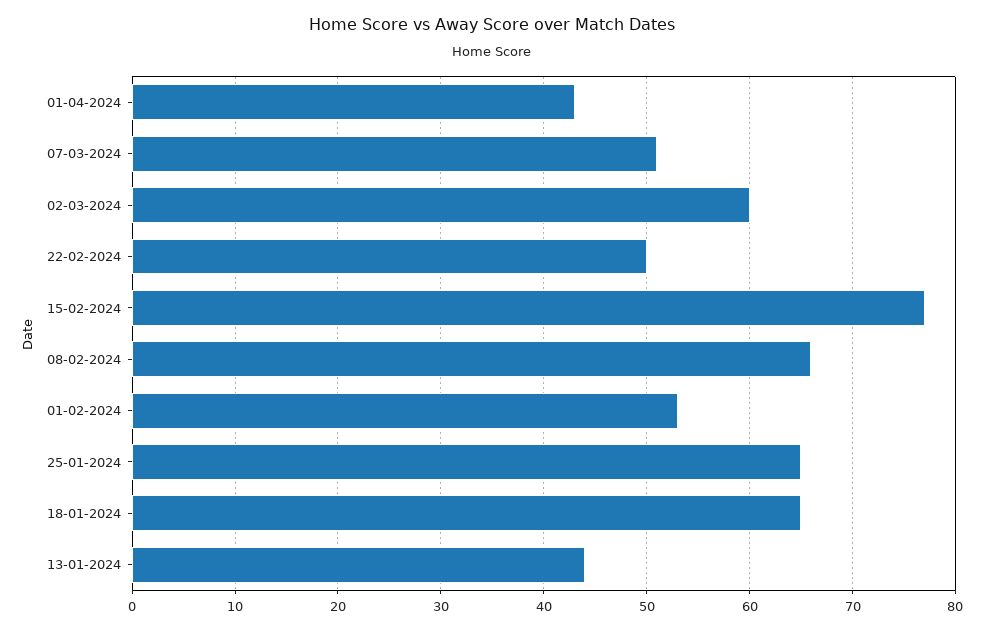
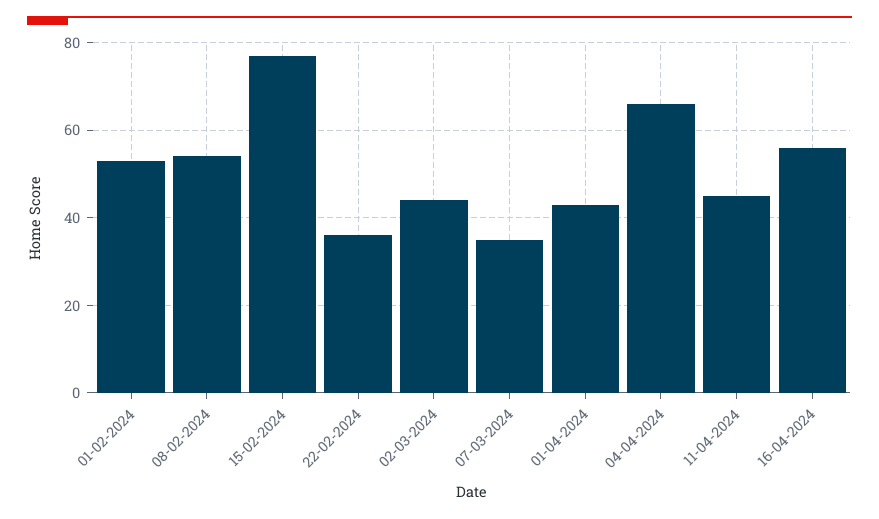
07-03-2024: 51 -> 35
02-03-2024: 60 -> 45
22-02-2024: 50 -> 35
08-02-2024: 66 -> 55
25-01-2024: 65 -> none
18-01-2024: 65 -> none
13-01-2024: 44 -> none
04-04-2024: none -> 65
11-04-2024: none -> 45
16-04-2024: none -> 55

